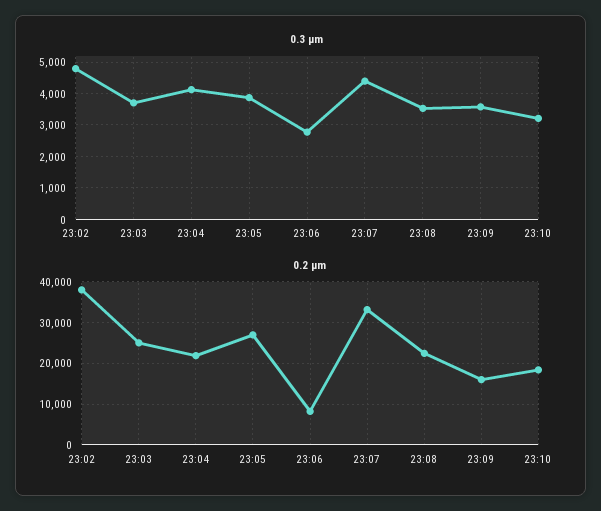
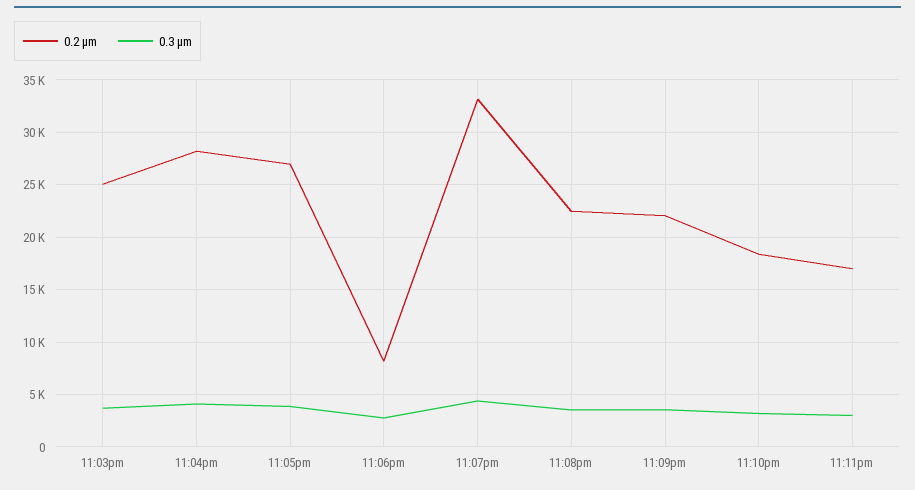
0.3 µm, 23:02: 4800 -> none
0.2 µm, 23:02: 38000 -> none
0.2 µm, 23:04: 22000 -> 28000
0.2 µm, 23:09: 16000 -> 22000
0.2 µm, 11:11pm: none -> 17000
0.3 µm, 11:11pm: none -> 3000

